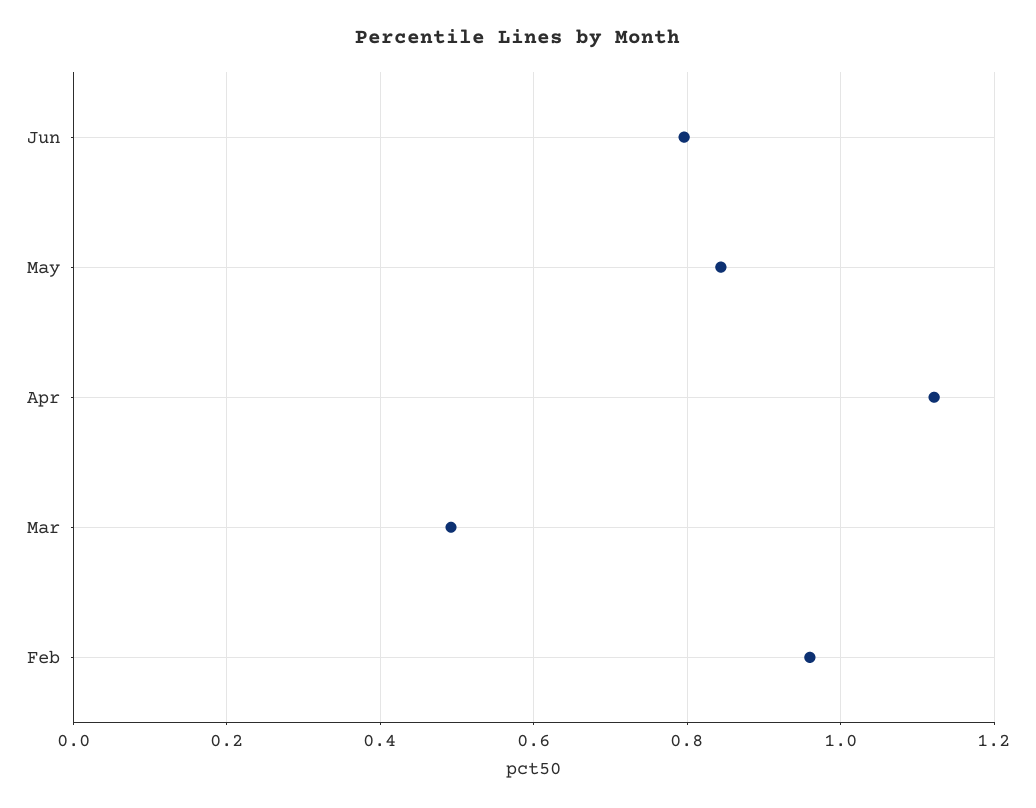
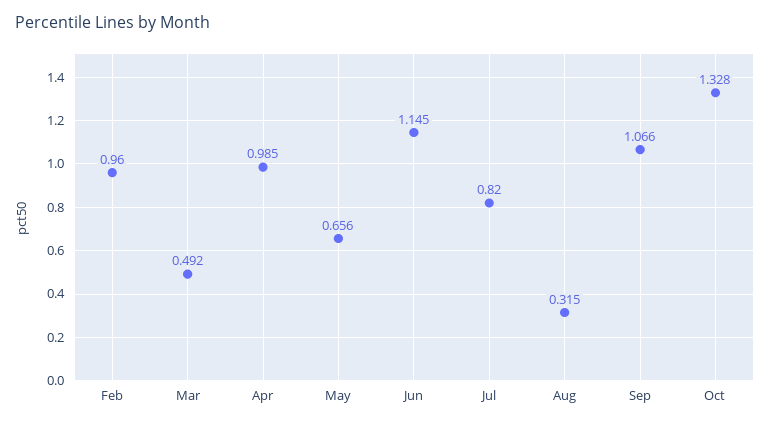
Jun: 0.8 -> 1.145
May: 0.84 -> 0.656
Apr: 1.12 -> 0.985
Jul: none -> 0.82
Aug: none -> 0.315
Sep: none -> 1.066
Oct: none -> 1.328

